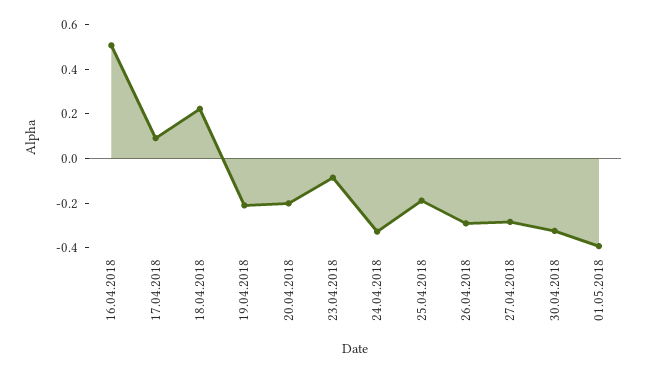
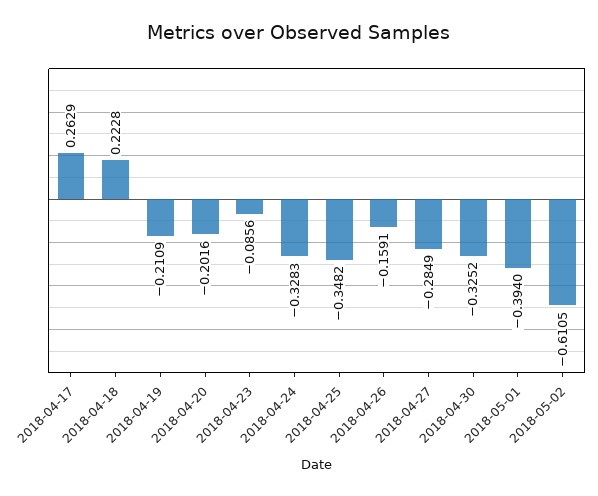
16.04.2018: 0.5 -> none
17.04.2018: 0.1 -> 0.2629
25.04.2018: -0.2 -> -0.3482
26.04.2018: -0.3 -> -0.1591
2018-05-02: none -> -0.6105

